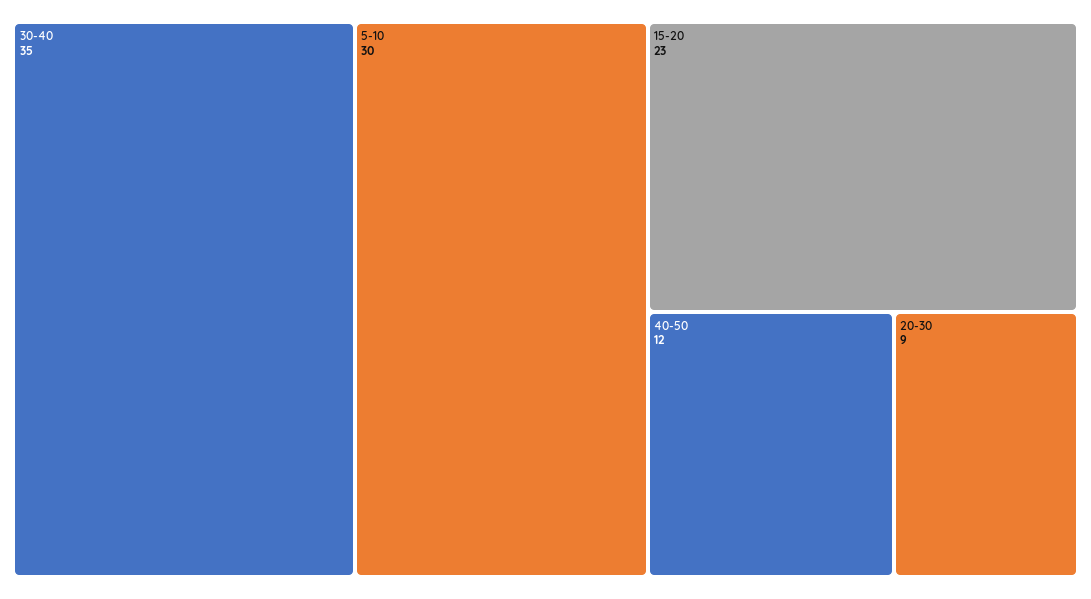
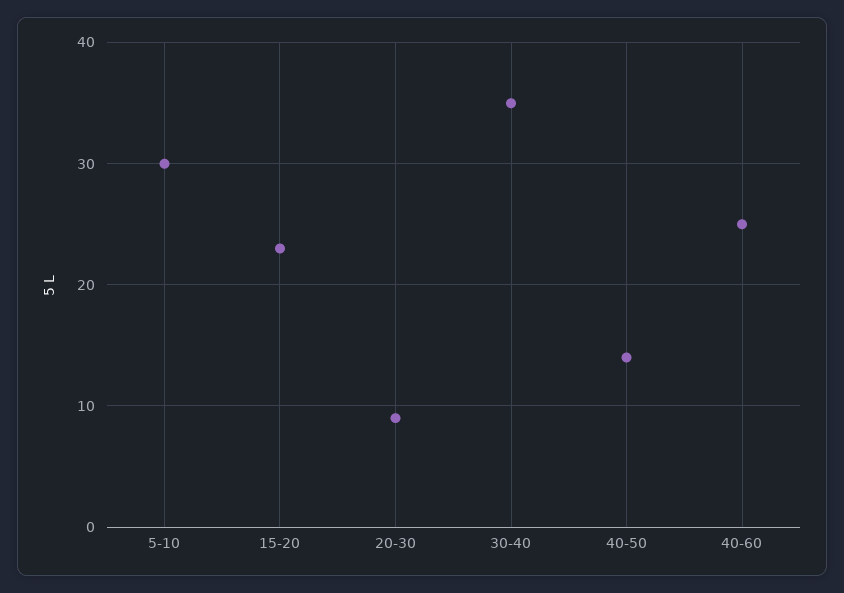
40-50: 12 -> 14
40-60: none -> 25

